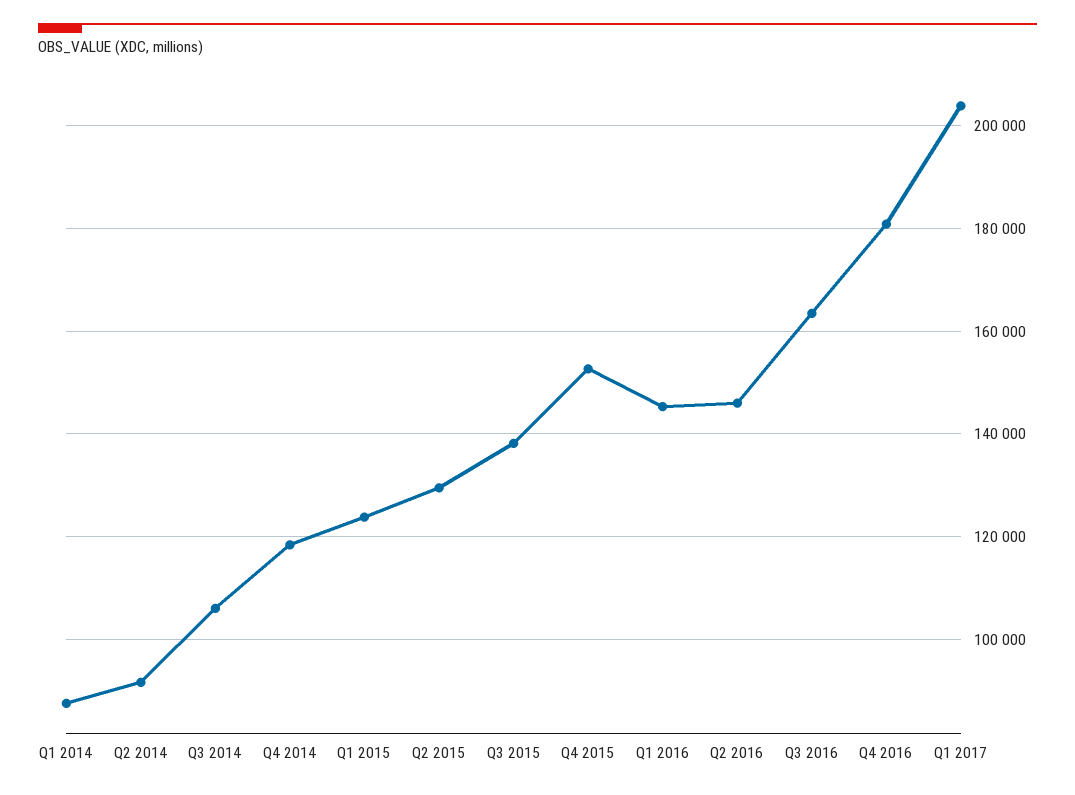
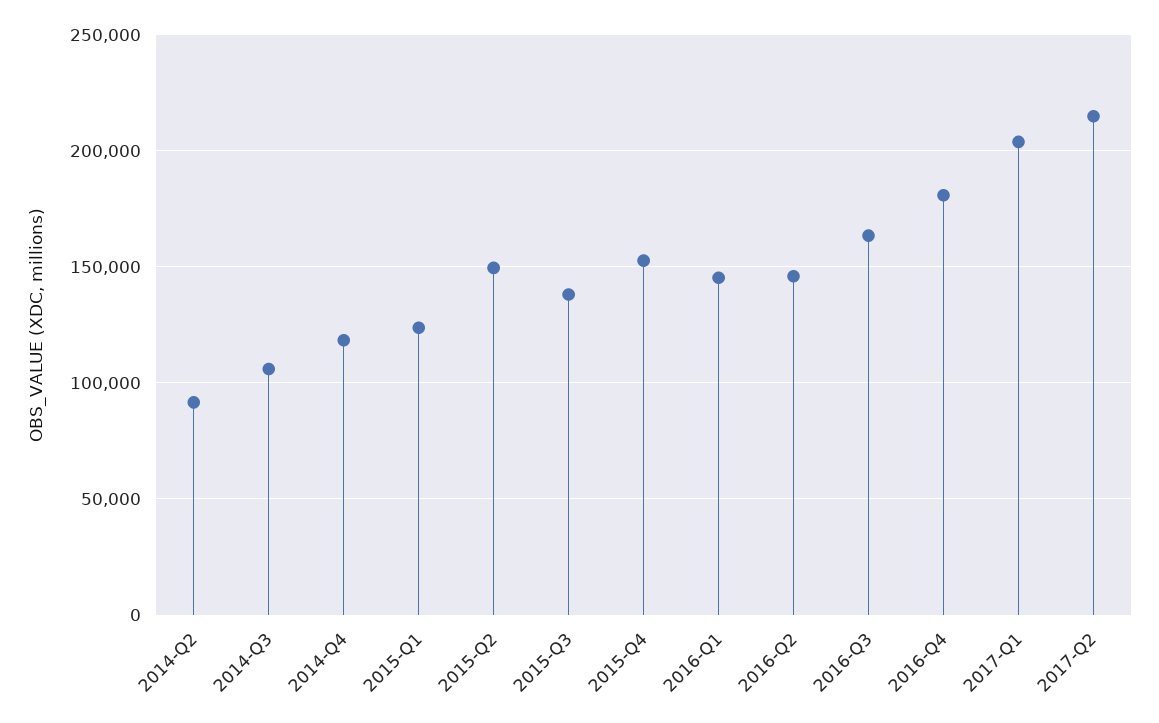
Q1 2014: 88000 -> none
Q2 2015: 130000 -> 150000
2017-Q2: none -> 215000

